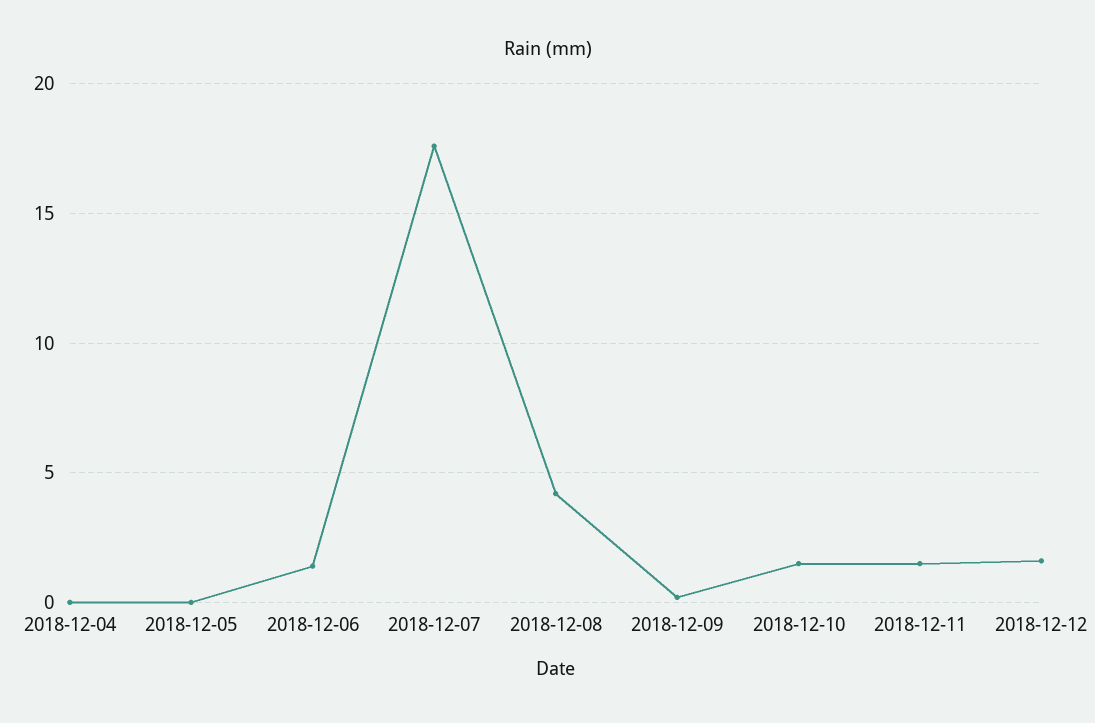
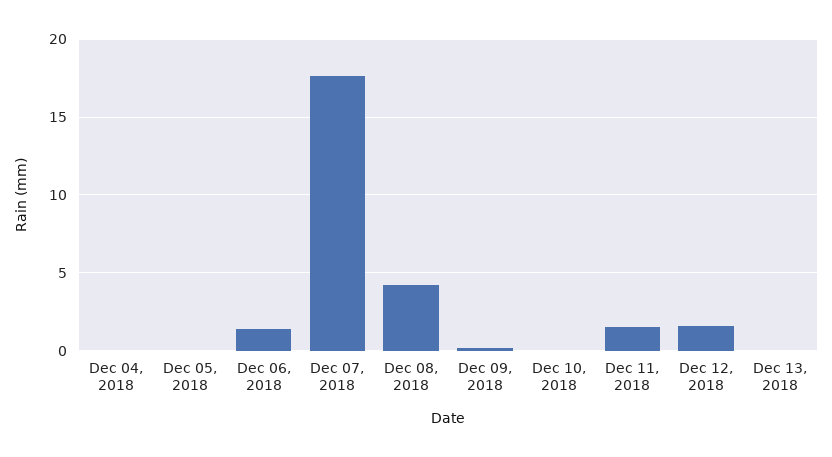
2018-12-10: 1.5 -> 0
Dec 13, 2018: none -> 0

